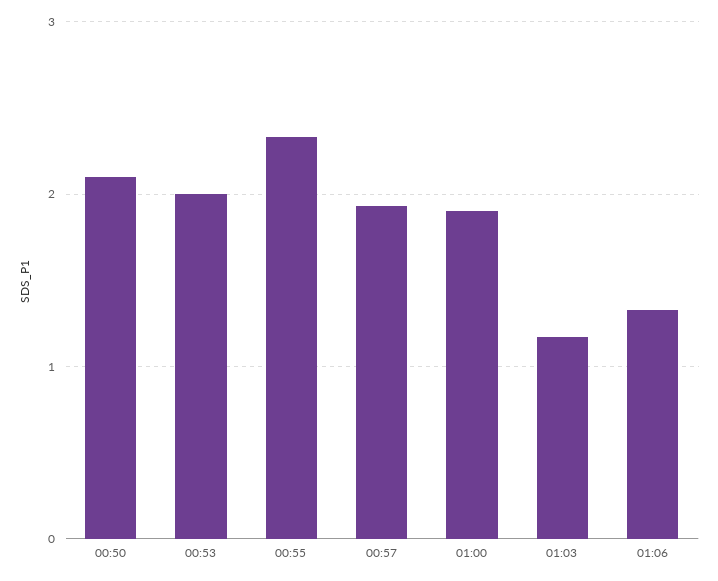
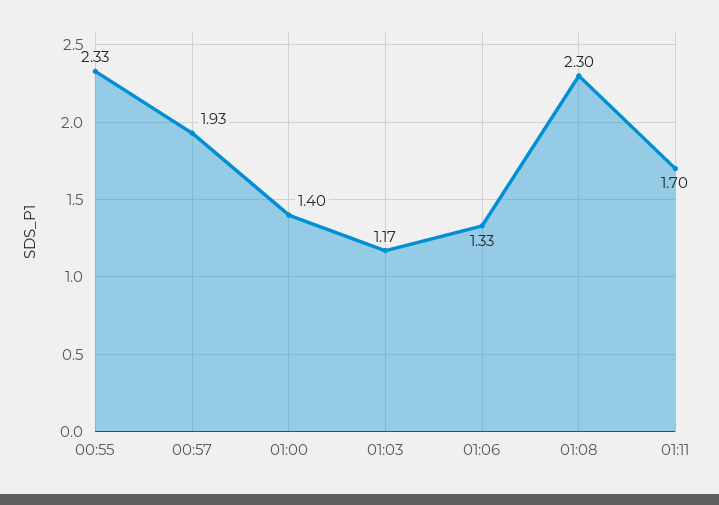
00:50: 2.1 -> none
00:53: 2 -> none
01:00: 1.9 -> 1.4
01:08: none -> 2.3
01:11: none -> 1.7

